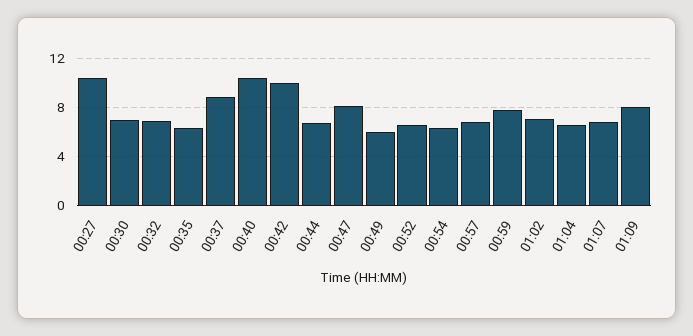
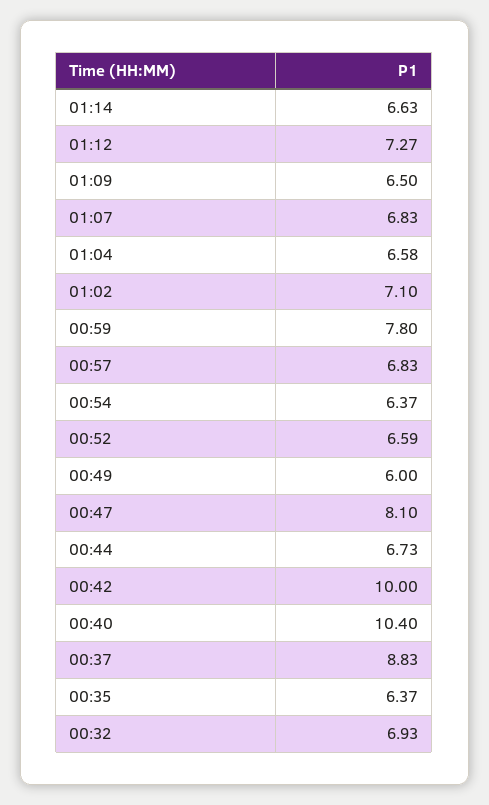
00:27: 10.5 -> none
00:30: 7 -> none
01:09: 8 -> 6.5
01:14: none -> 6.63
01:12: none -> 7.27

